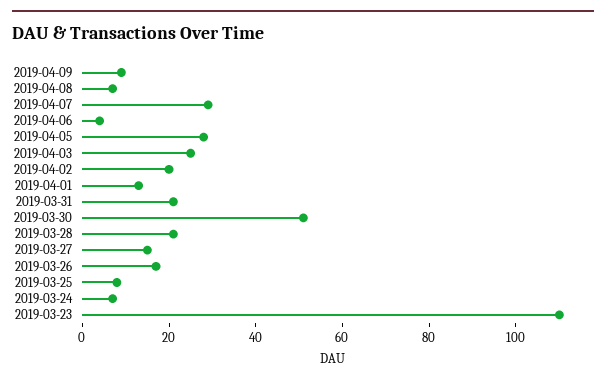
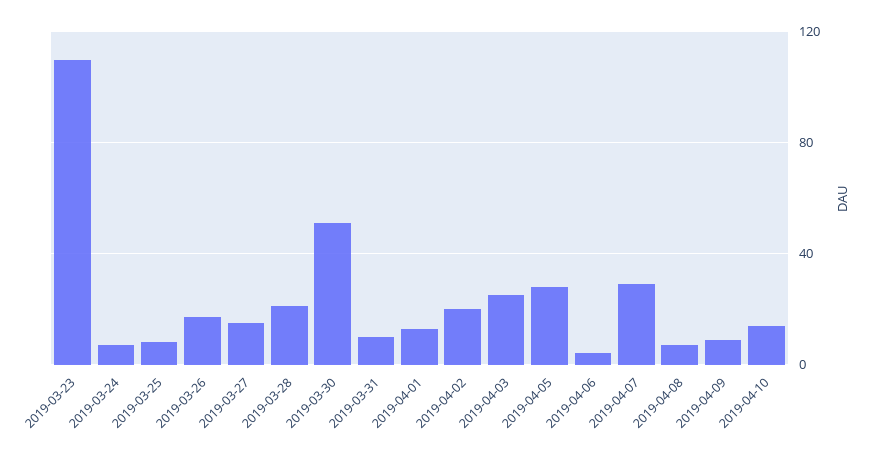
2019-03-31: 20 -> 10
2019-04-10: none -> 15

